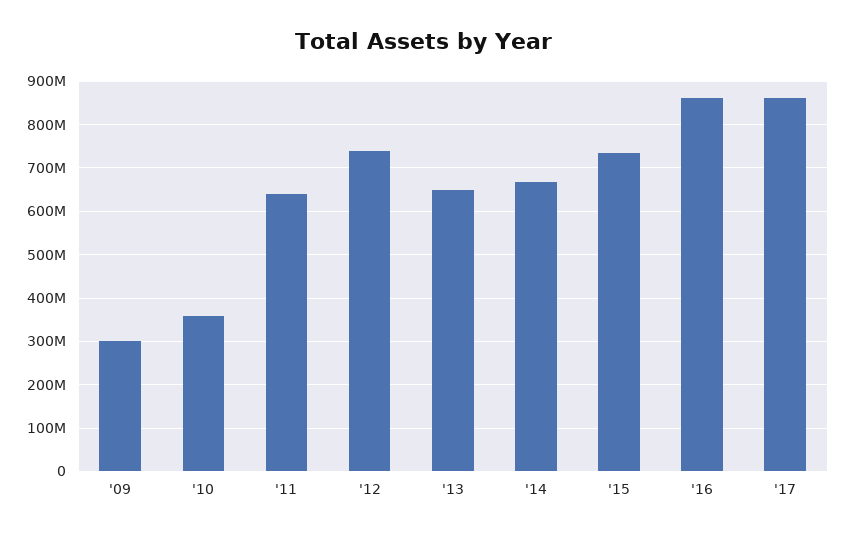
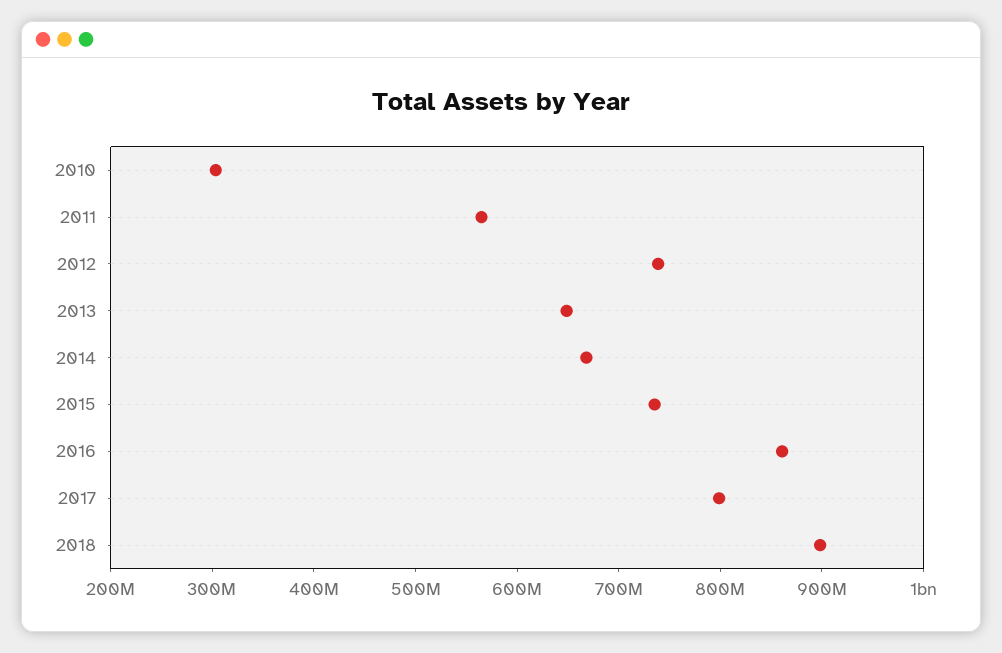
'09: 300000000 -> none
'10: 360000000 -> 300000000
'11: 640000000 -> 560000000
'17: 860000000 -> 800000000
2018: none -> 900000000

